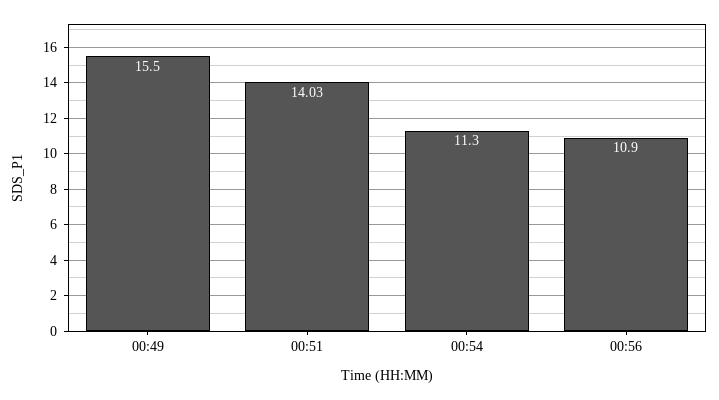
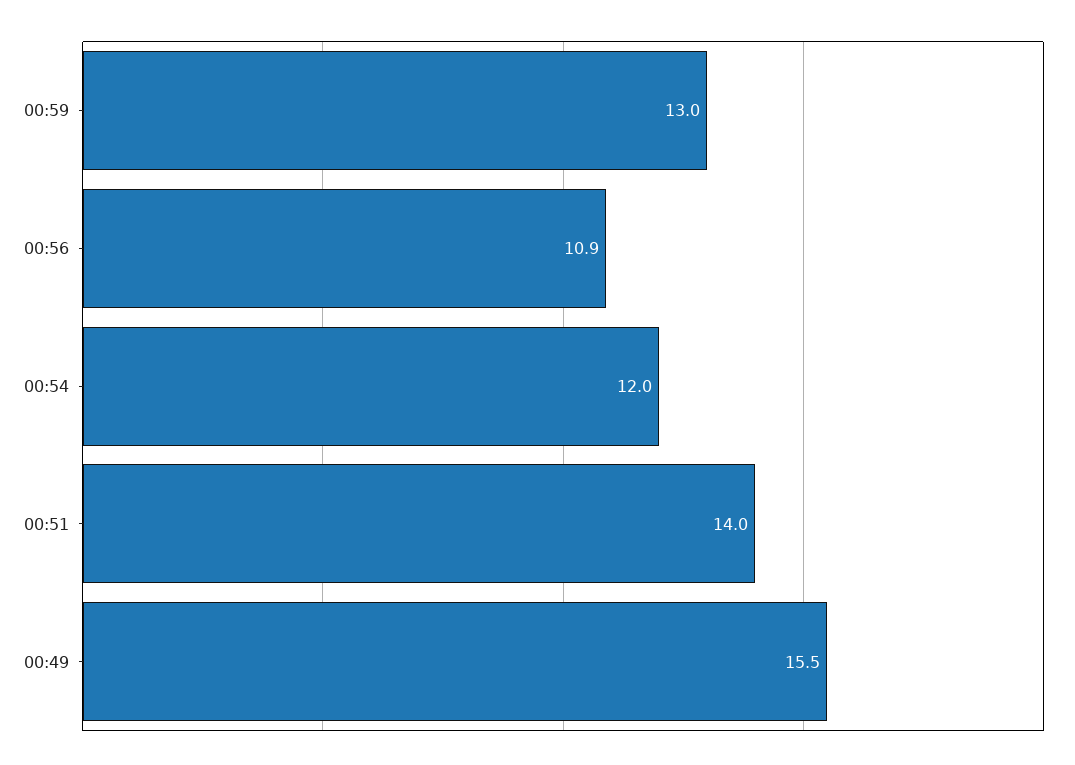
00:54: 11.3 -> 12
00:59: none -> 13

